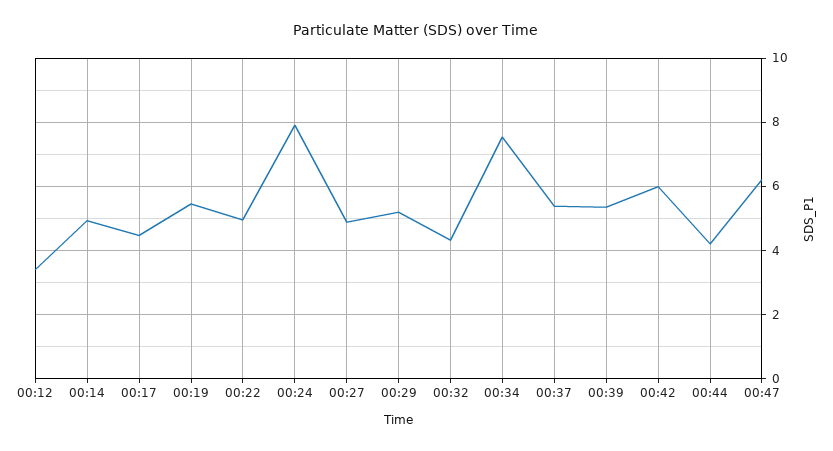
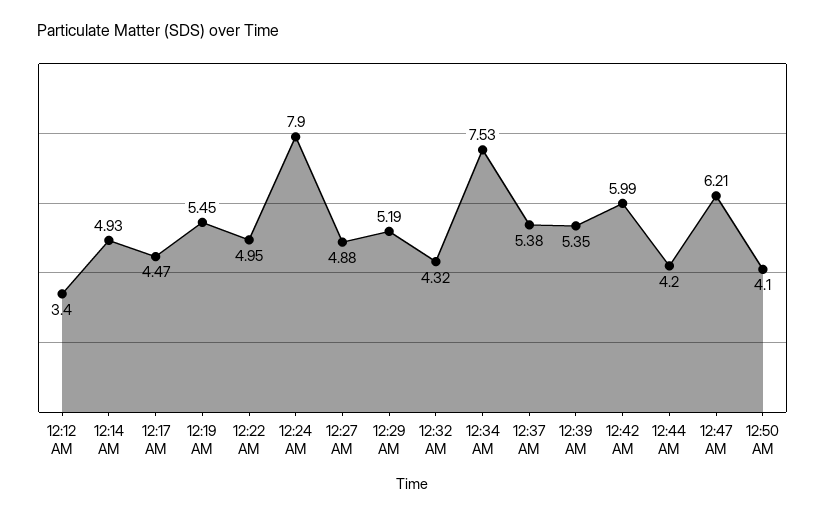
12:50 AM: none -> 4.1

